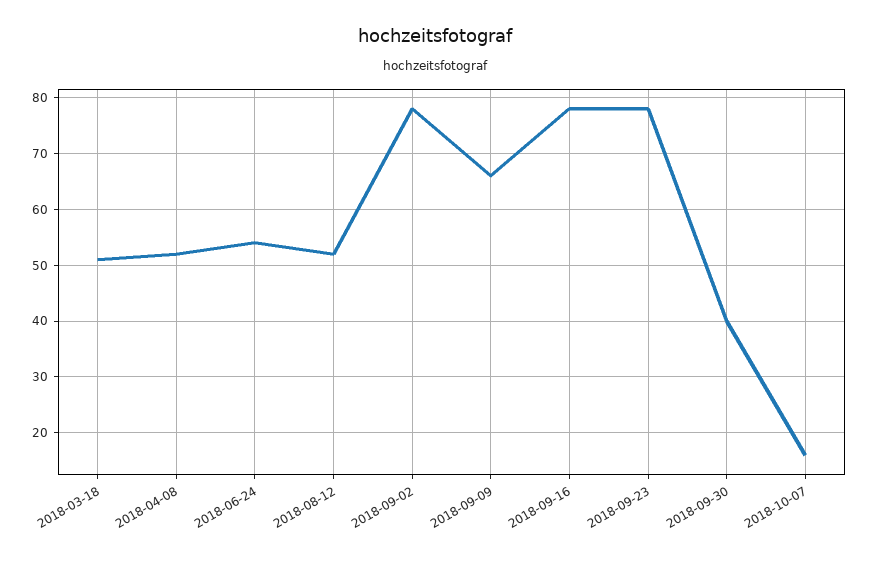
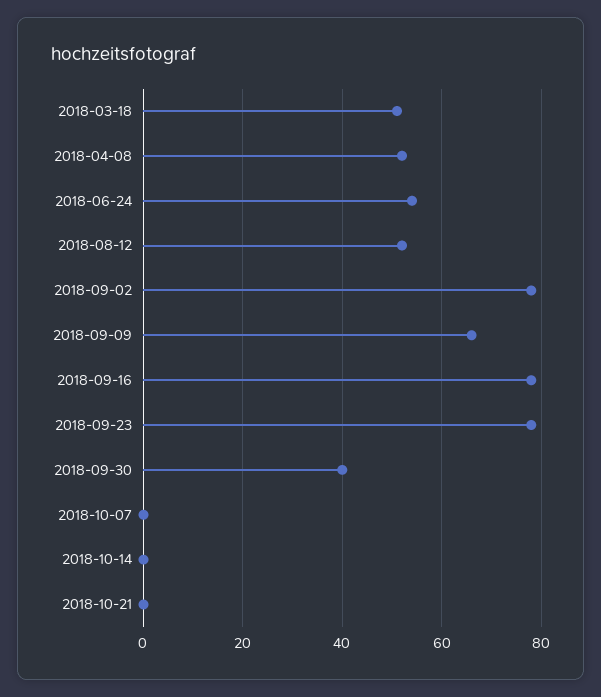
2018-10-07: 15 -> 0
2018-10-14: none -> 0
2018-10-21: none -> 0

